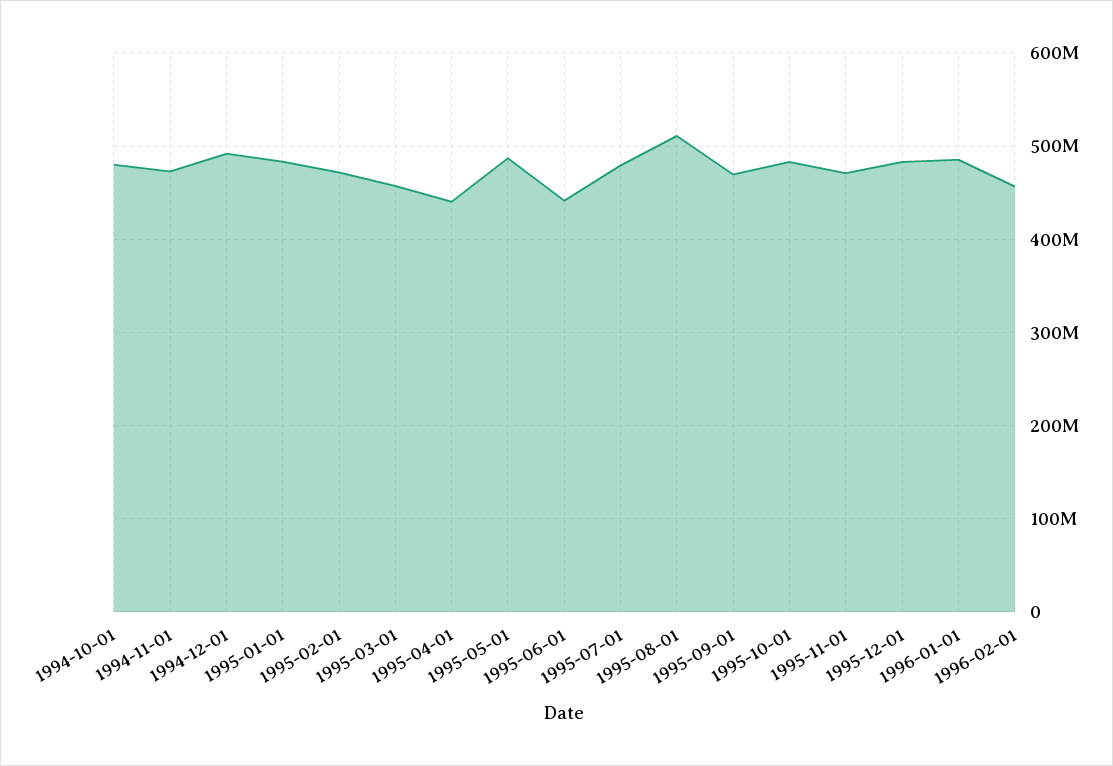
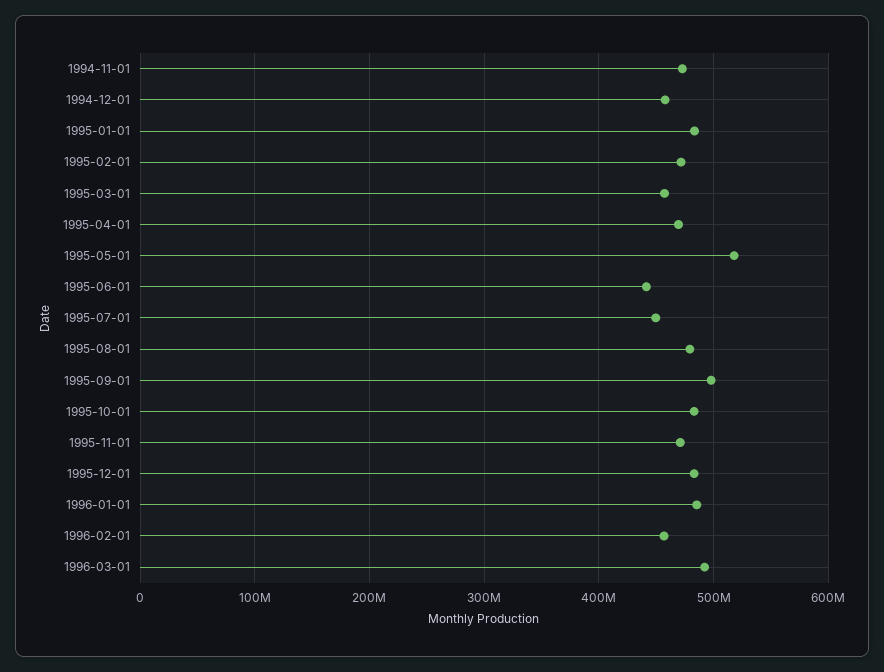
1994-10-01: 480000000 -> none
1994-12-01: 490000000 -> 460000000
1995-04-01: 440000000 -> 470000000
1995-05-01: 490000000 -> 520000000
1995-07-01: 480000000 -> 450000000
1995-08-01: 510000000 -> 480000000
1995-09-01: 470000000 -> 500000000
1996-03-01: none -> 490000000

